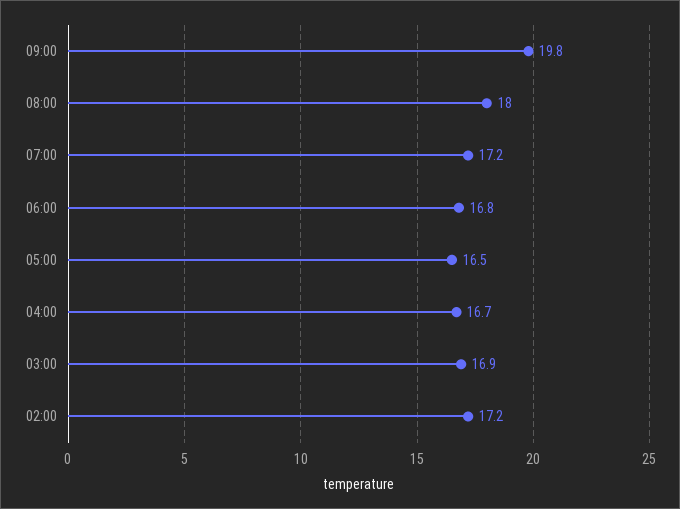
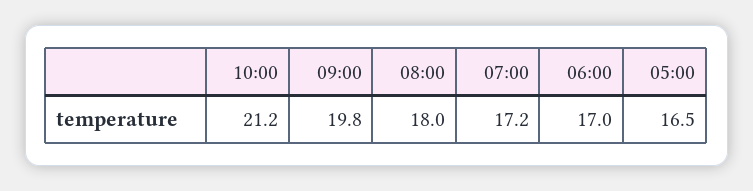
06:00: 16.8 -> 17
04:00: 16.7 -> none
03:00: 16.9 -> none
02:00: 17.2 -> none
10:00: none -> 21.2

